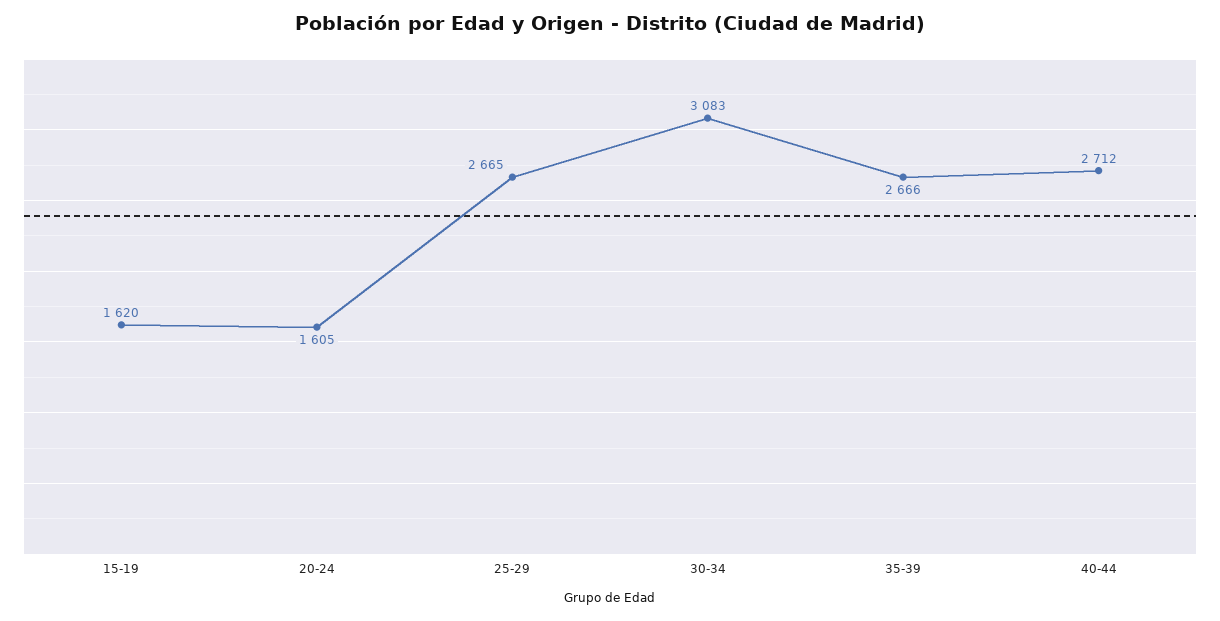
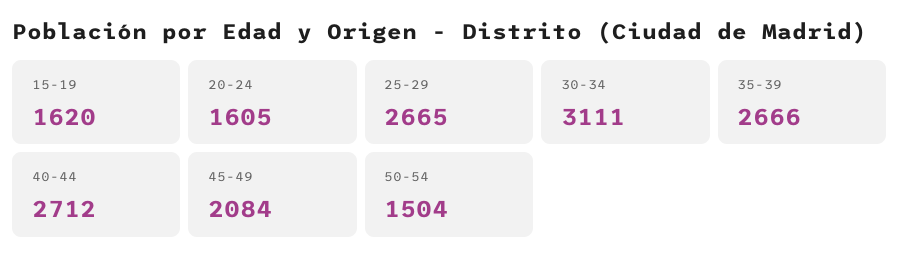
30-34: 3083 -> 3111
45-49: none -> 2084
50-54: none -> 1504

